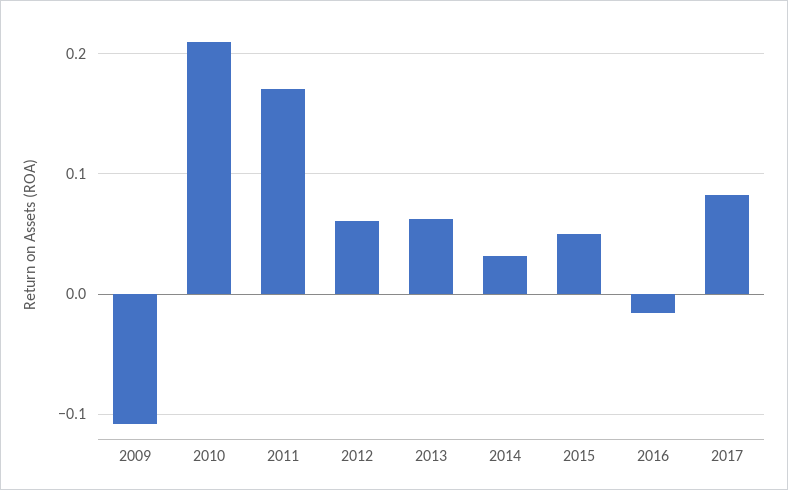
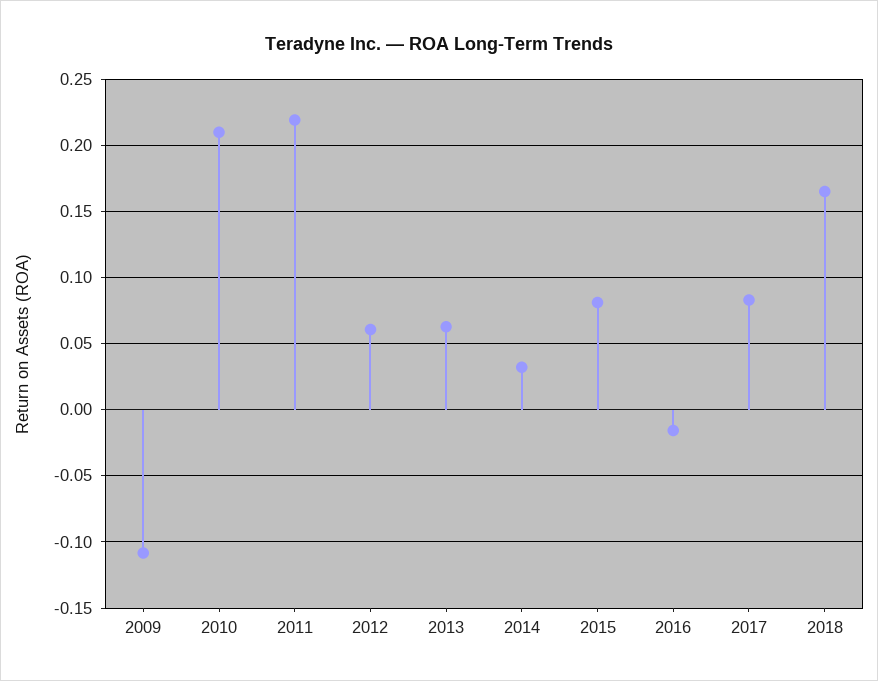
2011: 0.17 -> 0.22
2015: 0.05 -> 0.08
2018: none -> 0.165

